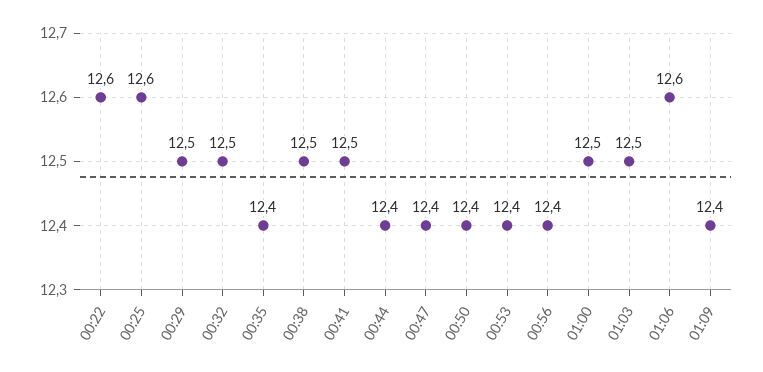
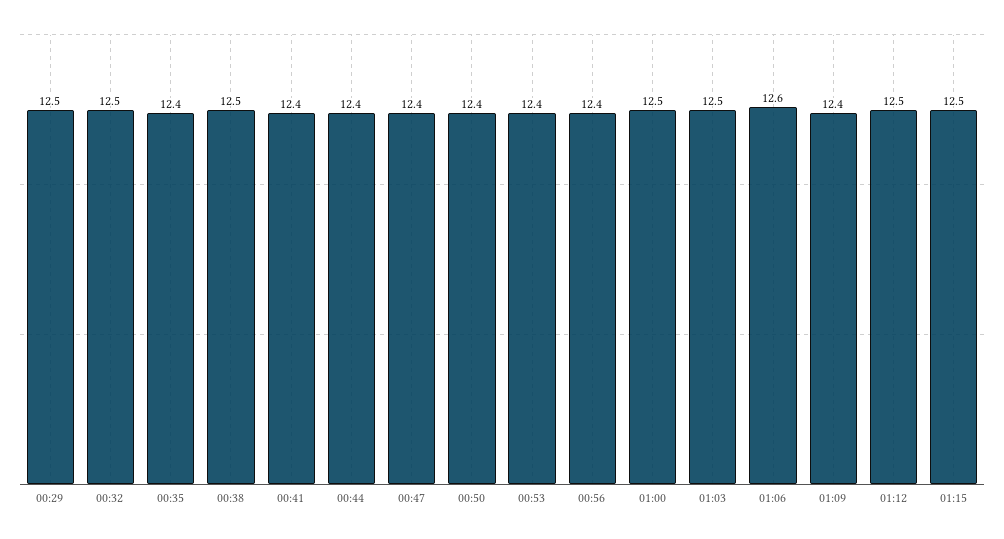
00:22: 12.6 -> none
00:25: 12.6 -> none
00:41: 12.5 -> 12.4
01:12: none -> 12.5
01:15: none -> 12.5

